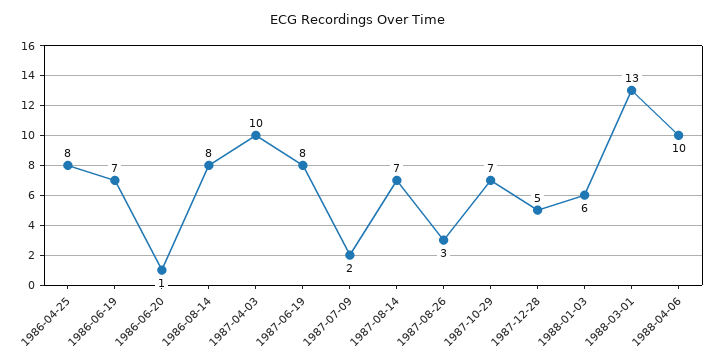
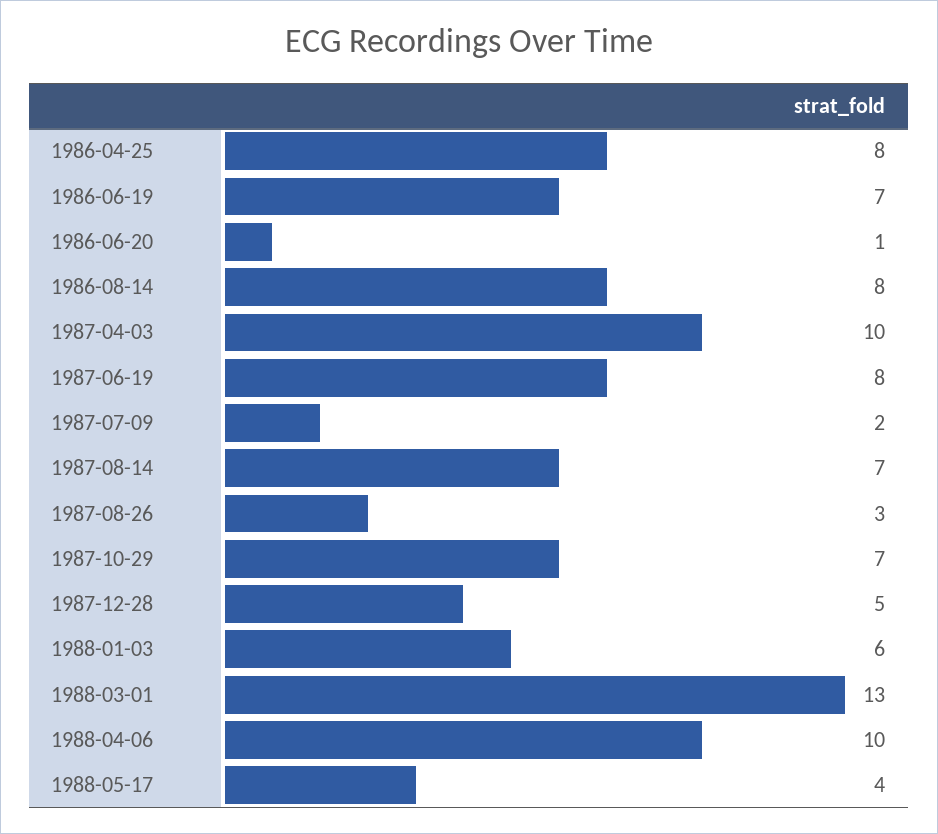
1988-05-17: none -> 4

